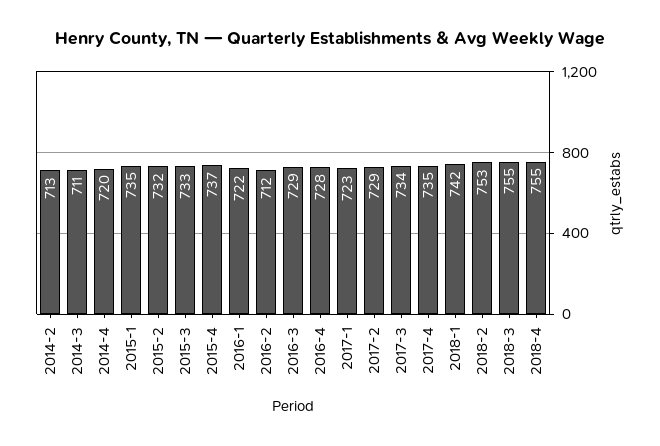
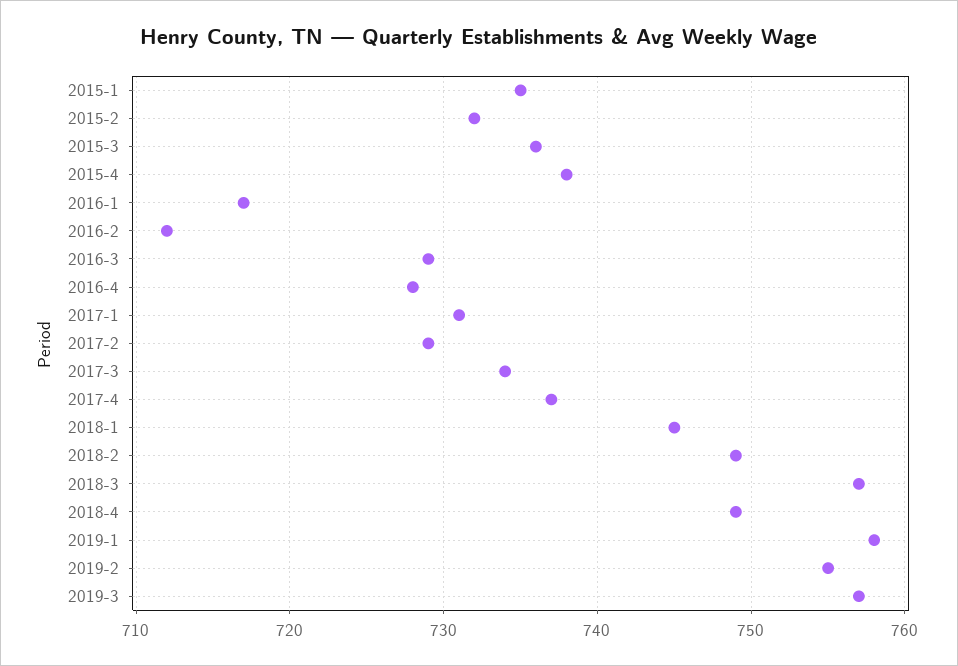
2014-2: 713 -> none
2014-3: 711 -> none
2014-4: 720 -> none
2015-3: 733 -> 736
2015-4: 737 -> 738
2016-1: 722 -> 717
2017-1: 723 -> 731
2017-4: 735 -> 737
2018-1: 742 -> 745
2018-2: 753 -> 749
2018-3: 755 -> 757
2018-4: 755 -> 749
2019-1: none -> 758
2019-2: none -> 755
2019-3: none -> 757

